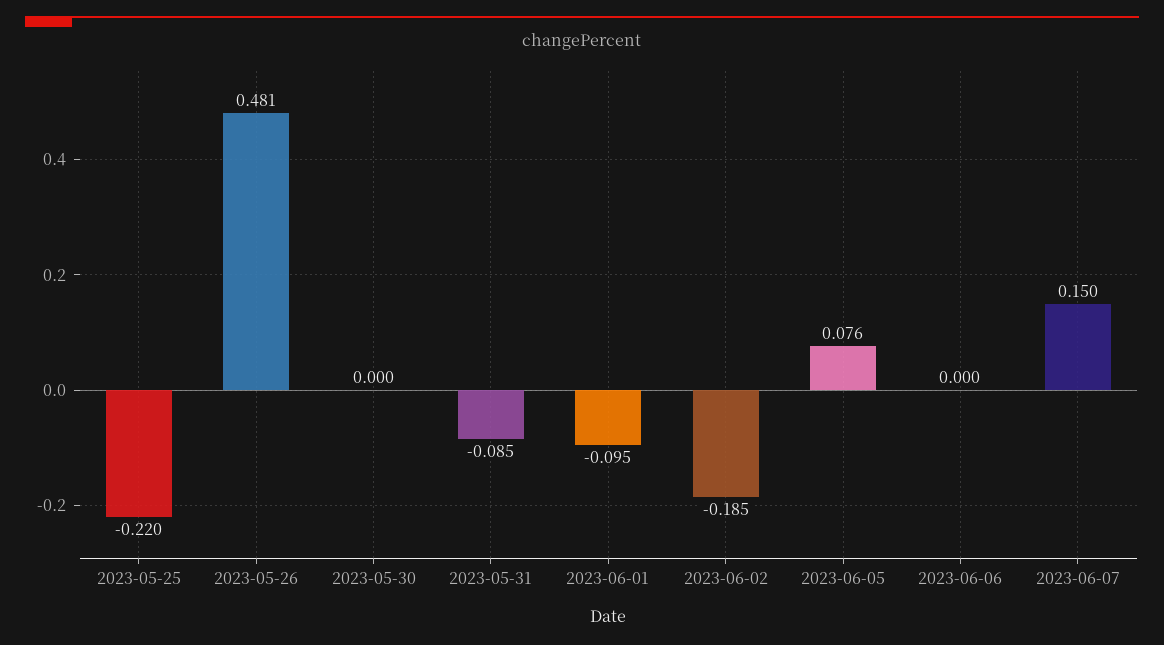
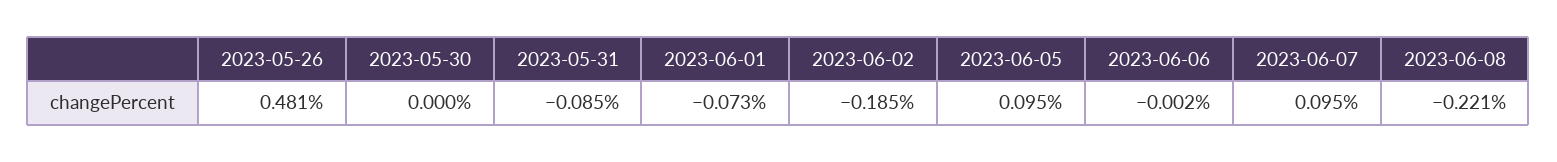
2023-05-25: -0.22 -> none
2023-06-01: -0.095 -> -0.073
2023-06-05: 0.076 -> 0.095
2023-06-06: 0 -> -0.002
2023-06-07: 0.15 -> 0.095
2023-06-08: none -> -0.221

